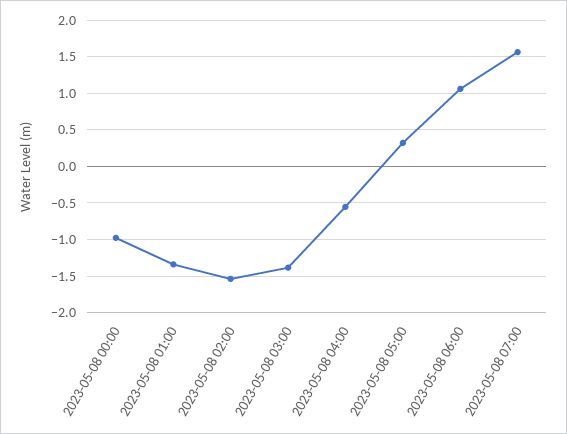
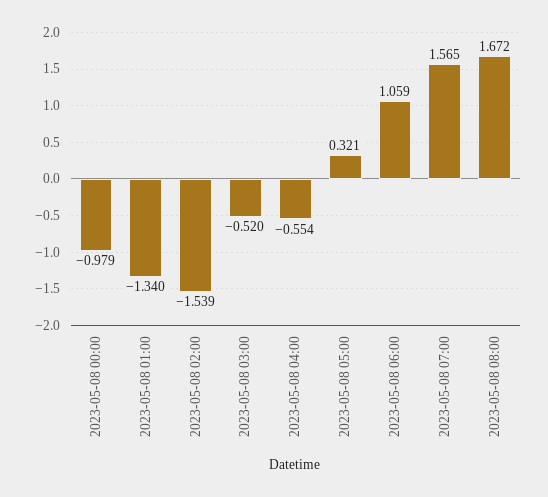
2023-05-08 03:00: -1.4 -> -0.52
2023-05-08 08:00: none -> 1.672

